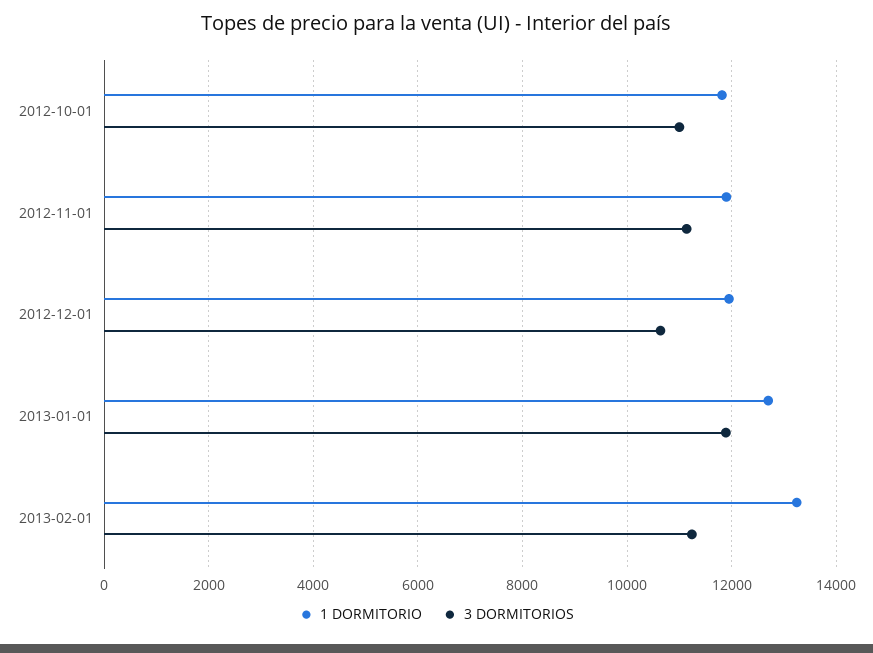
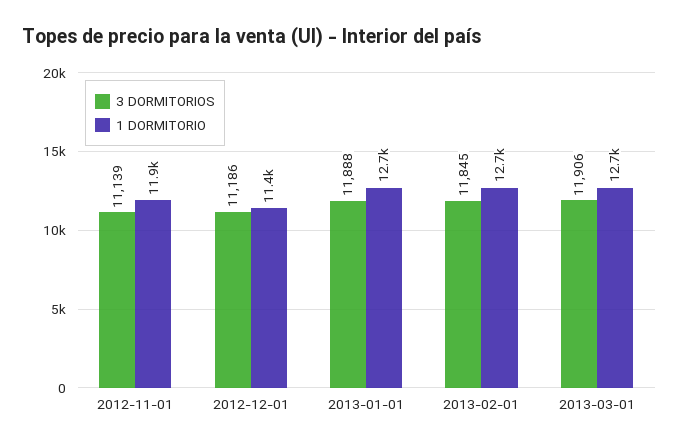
1 DORMITORIO, 2012-10-01: 11800 -> none
3 DORMITORIOS, 2012-10-01: 11000 -> none
1 DORMITORIO, 2012-12-01: 12000 -> 11400
3 DORMITORIOS, 2012-12-01: 10600 -> 11186
1 DORMITORIO, 2013-02-01: 13200 -> 12700
3 DORMITORIOS, 2013-02-01: 11200 -> 11845
3 DORMITORIOS, 2013-03-01: none -> 11906
1 DORMITORIO, 2013-03-01: none -> 12700

